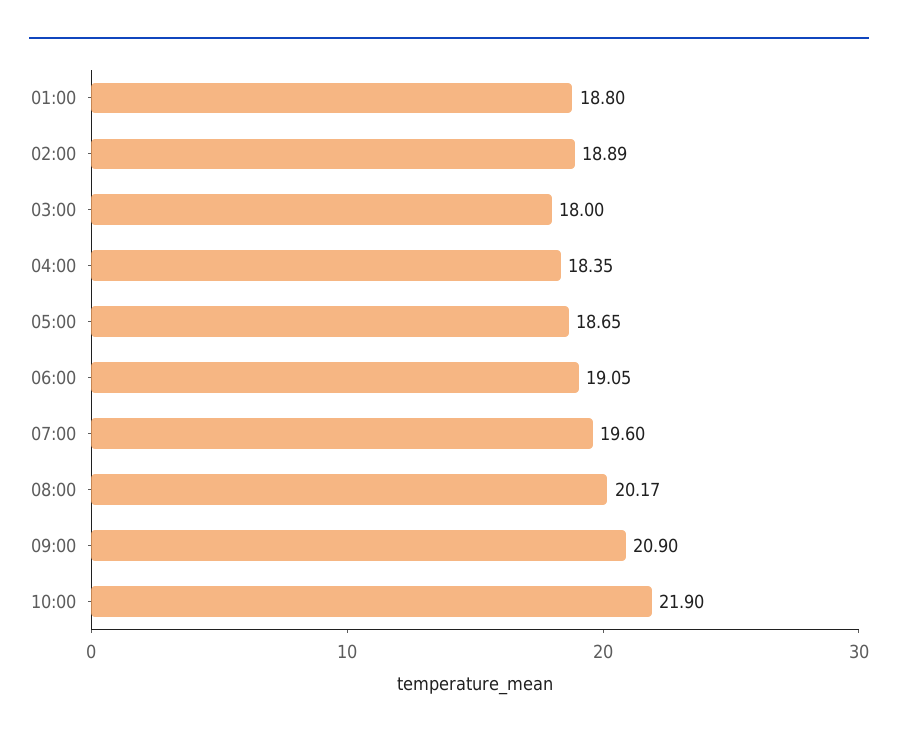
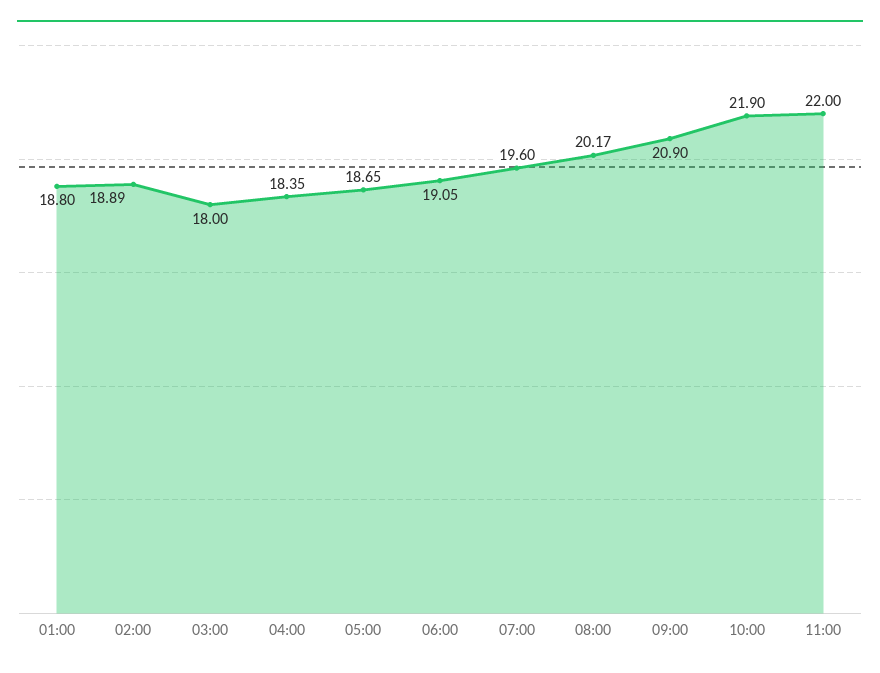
11:00: none -> 22

